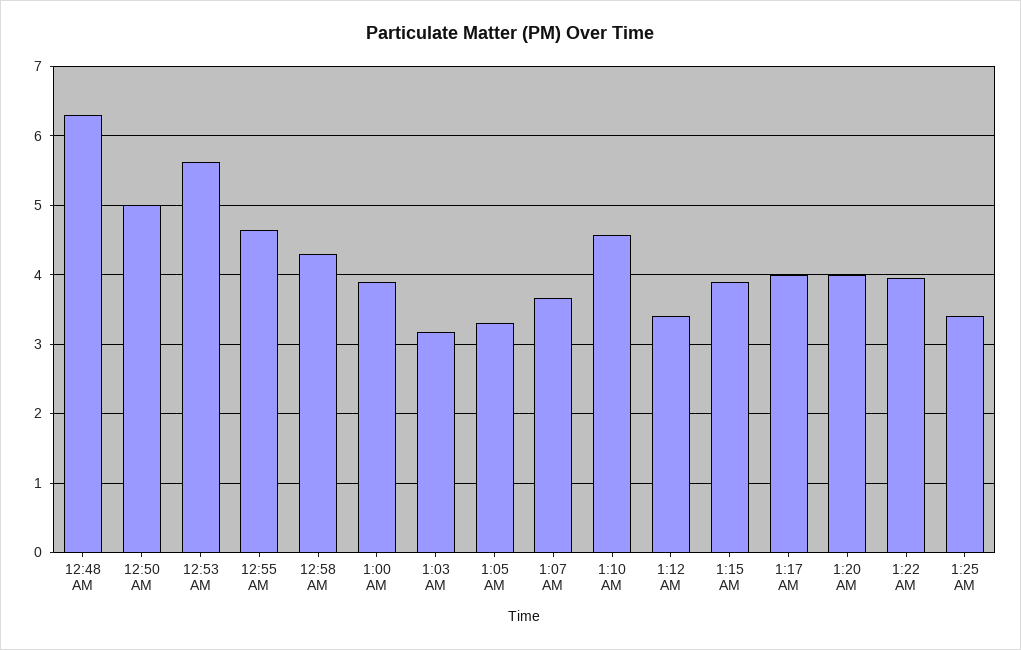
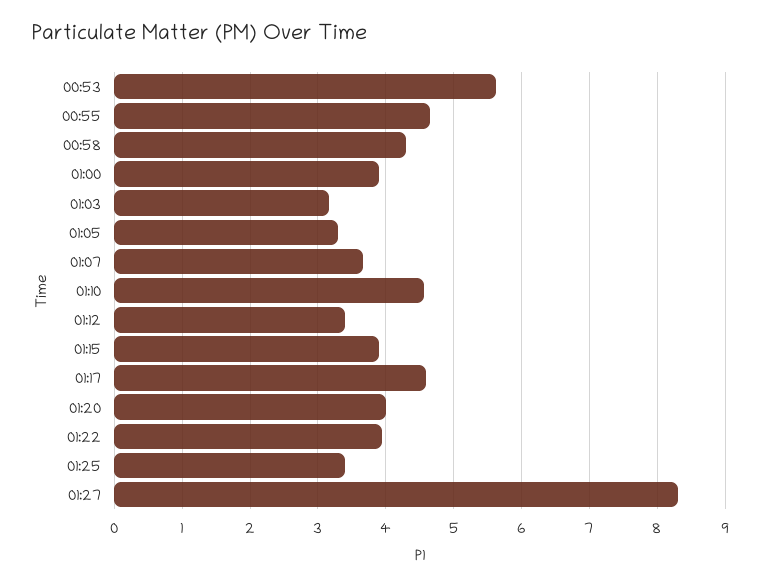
12:48 AM: 6.3 -> none
12:50 AM: 5 -> none
1:17 AM: 4 -> 4.6
01:27: none -> 8.3

